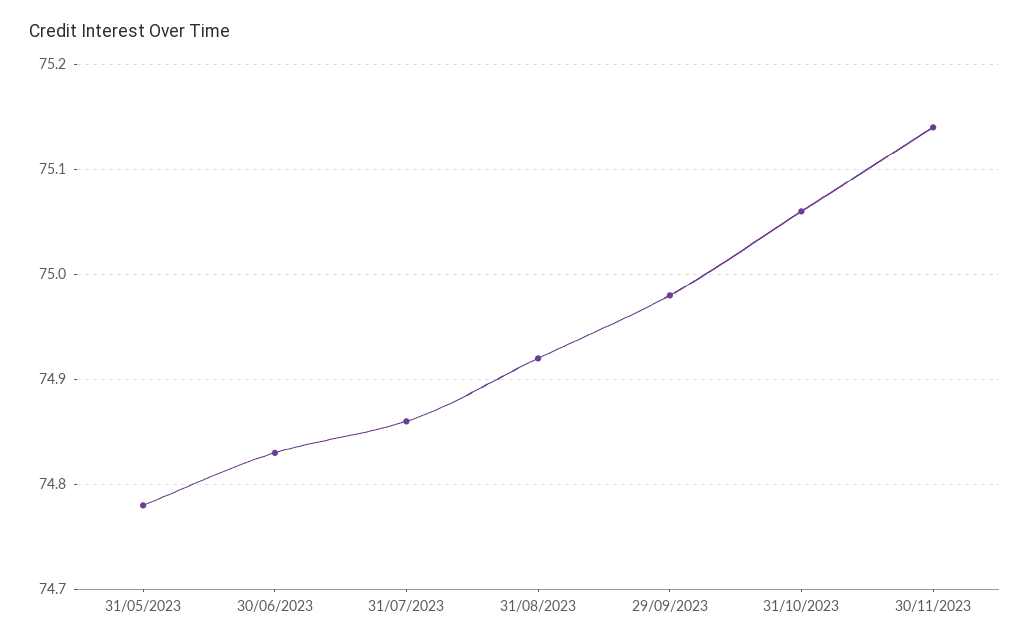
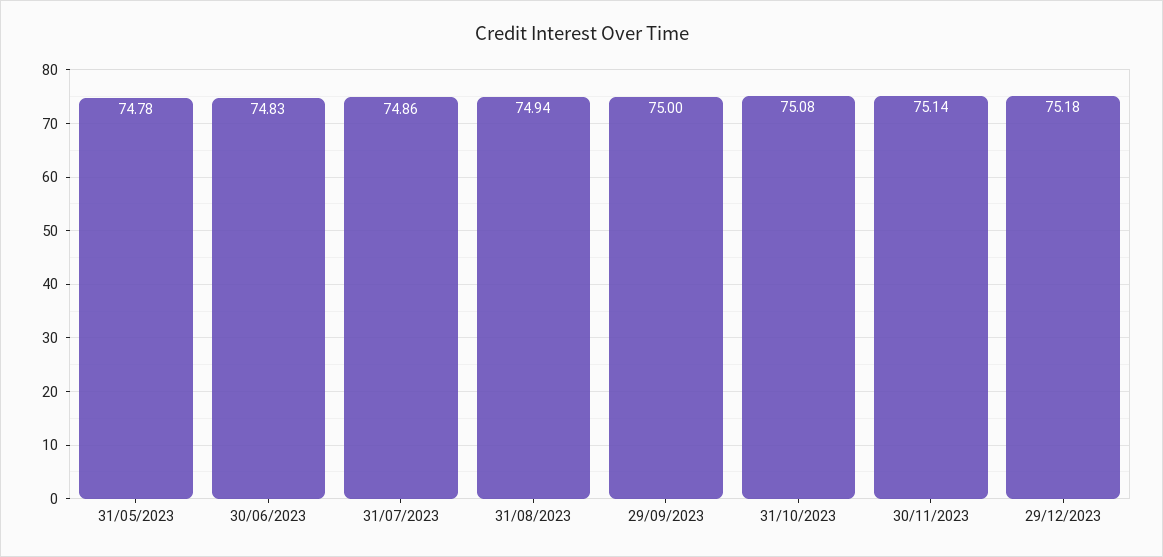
31/08/2023: 74.92 -> 74.94
29/09/2023: 74.98 -> 75
31/10/2023: 75.06 -> 75.08
29/12/2023: none -> 75.18

